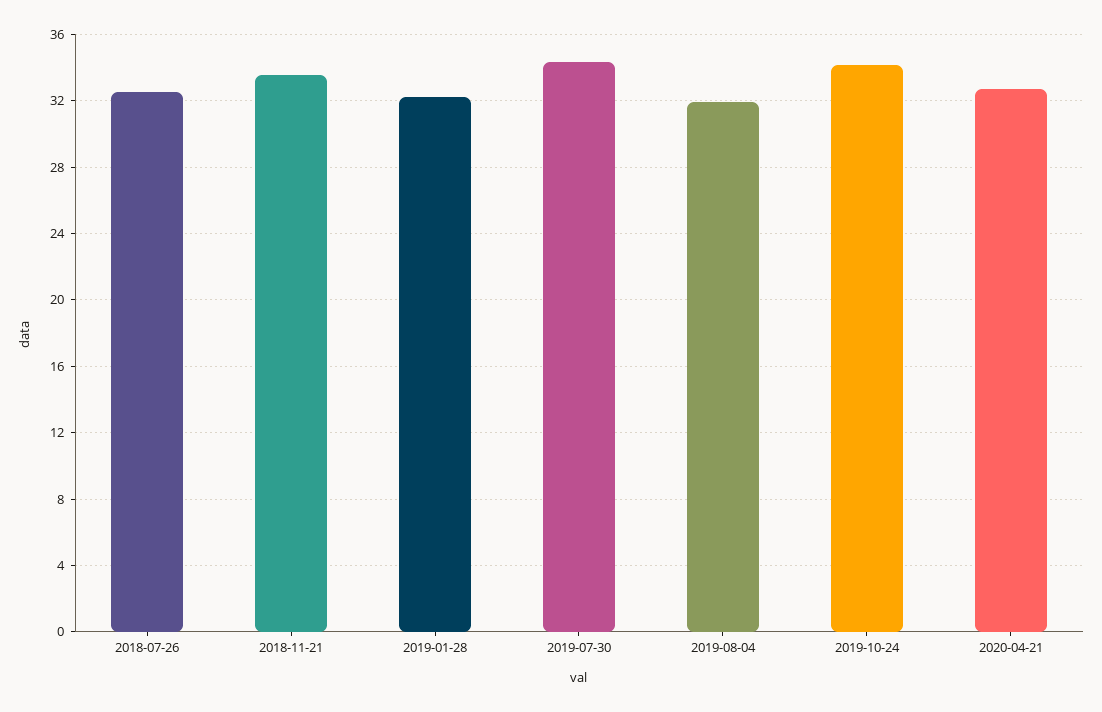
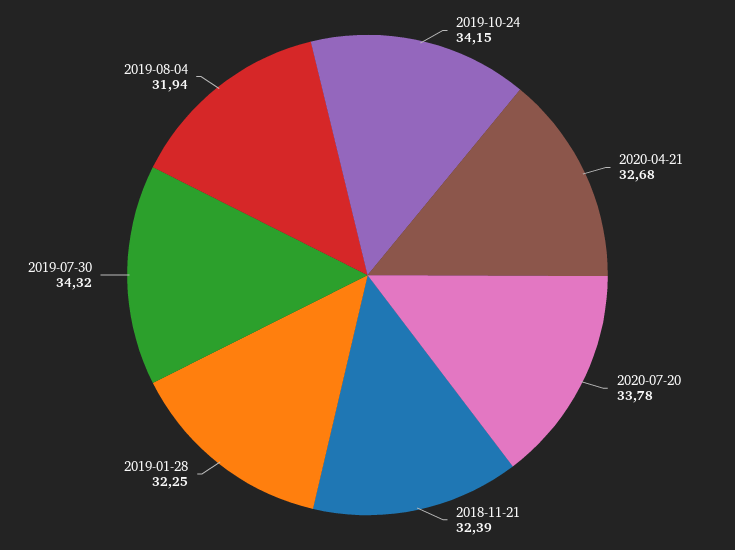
2018-07-26: 32.5 -> none
2018-11-21: 33.5 -> 32.39
2020-07-20: none -> 33.78

